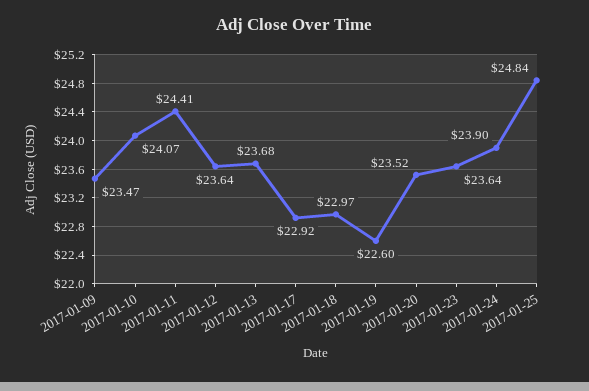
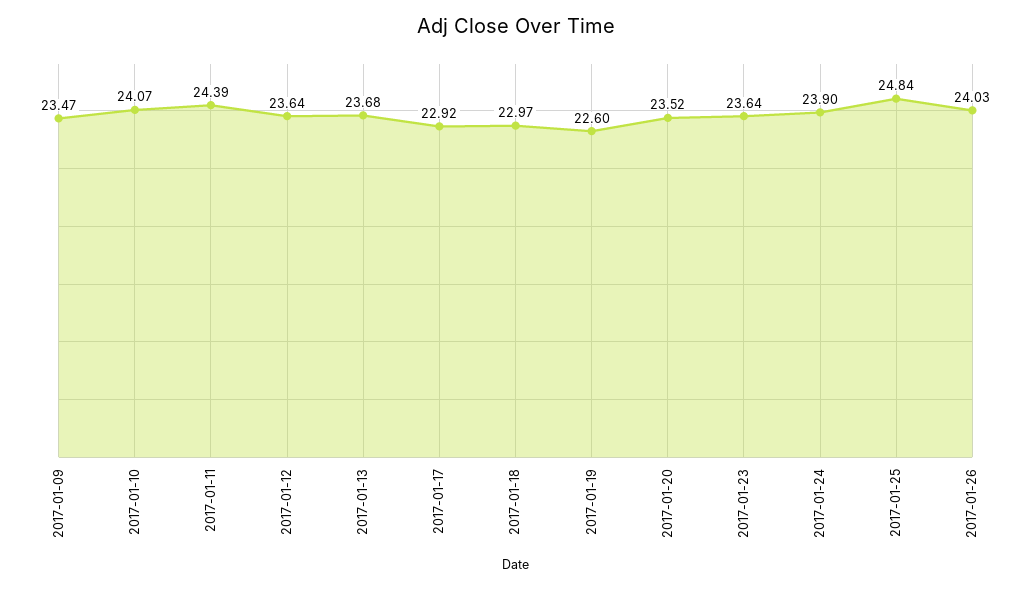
2017-01-11: 24.41 -> 24.39
2017-01-26: none -> 24.03

